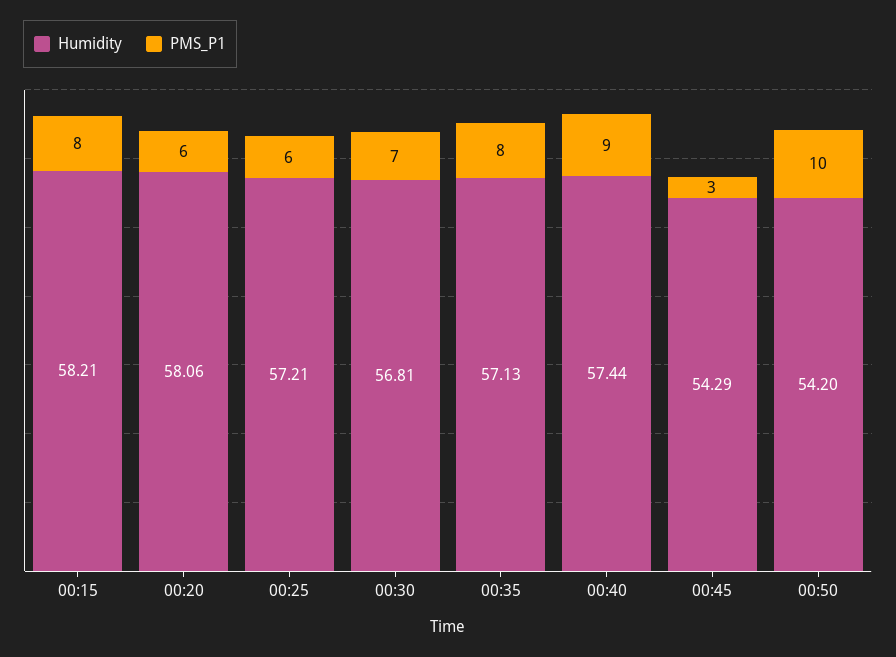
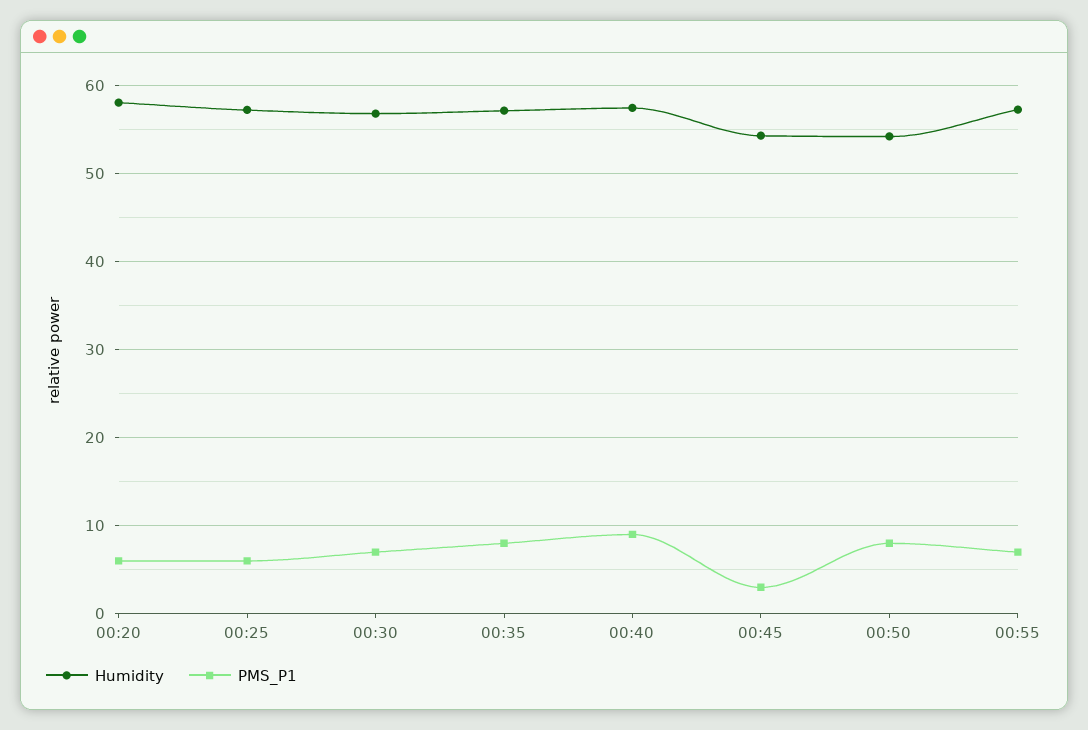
Humidity, 00:15: 58.21 -> none
PMS_P1, 00:15: 8 -> none
PMS_P1, 00:50: 10 -> 8
Humidity, 00:55: none -> 57
PMS_P1, 00:55: none -> 7

